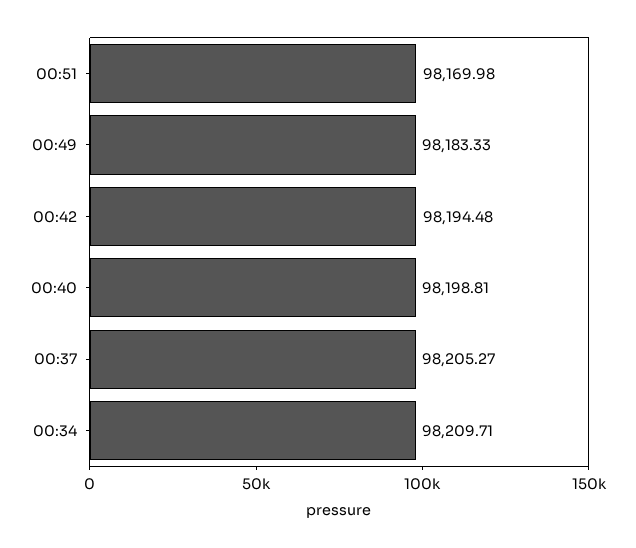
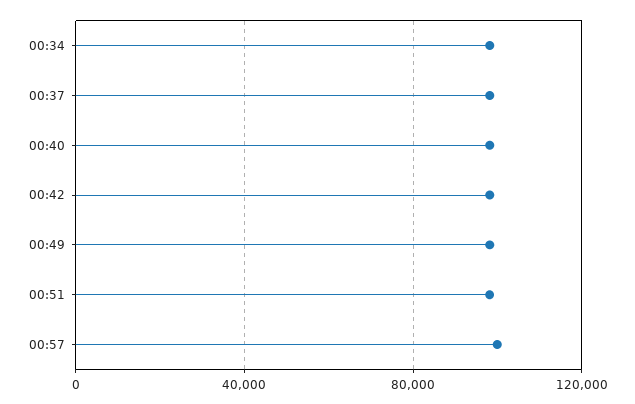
00:57: none -> 100000

